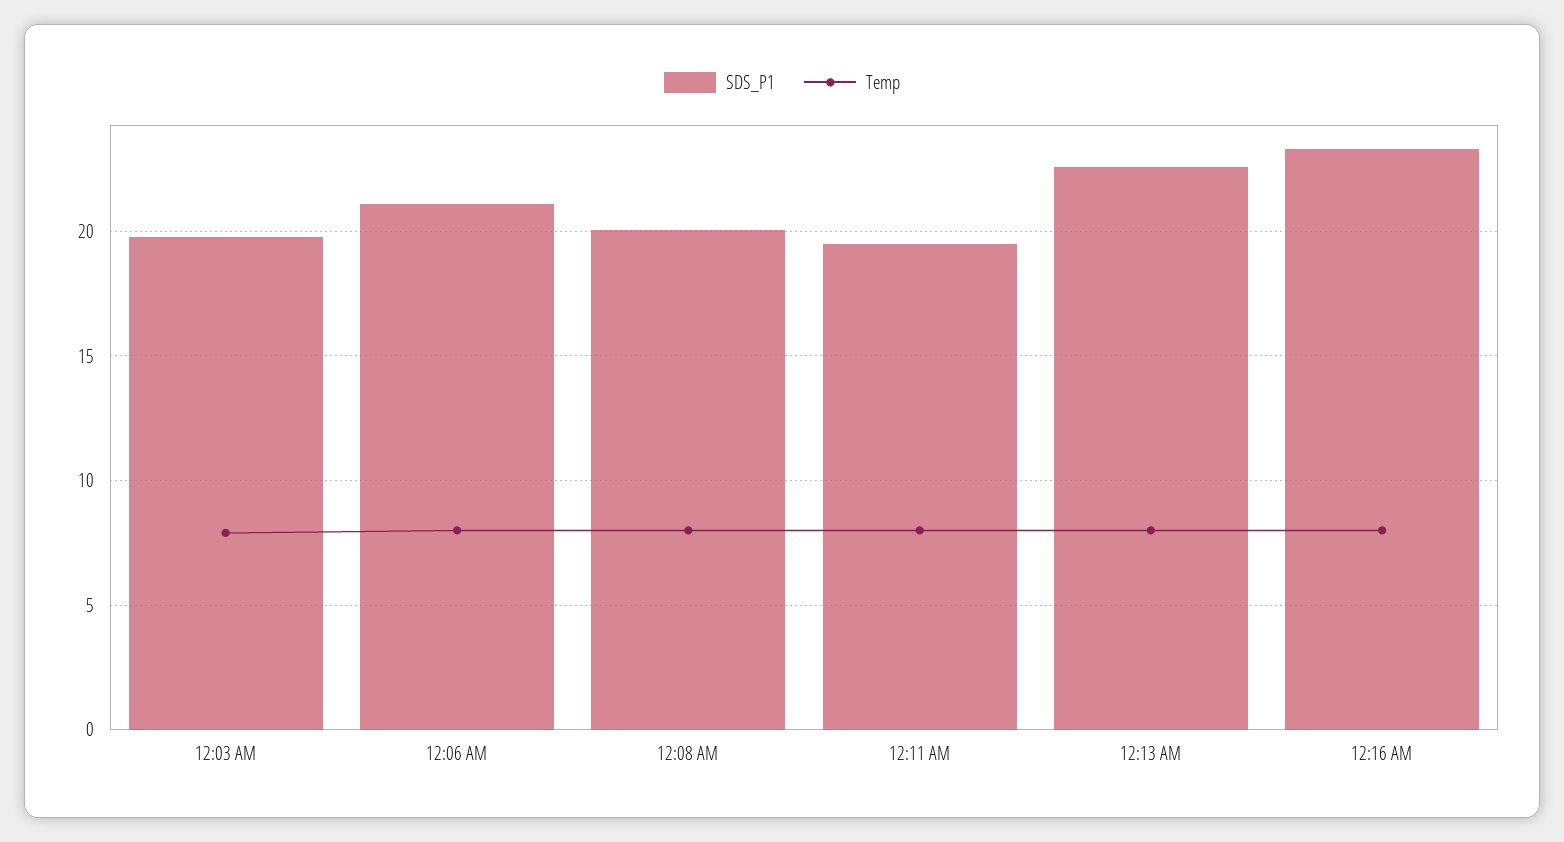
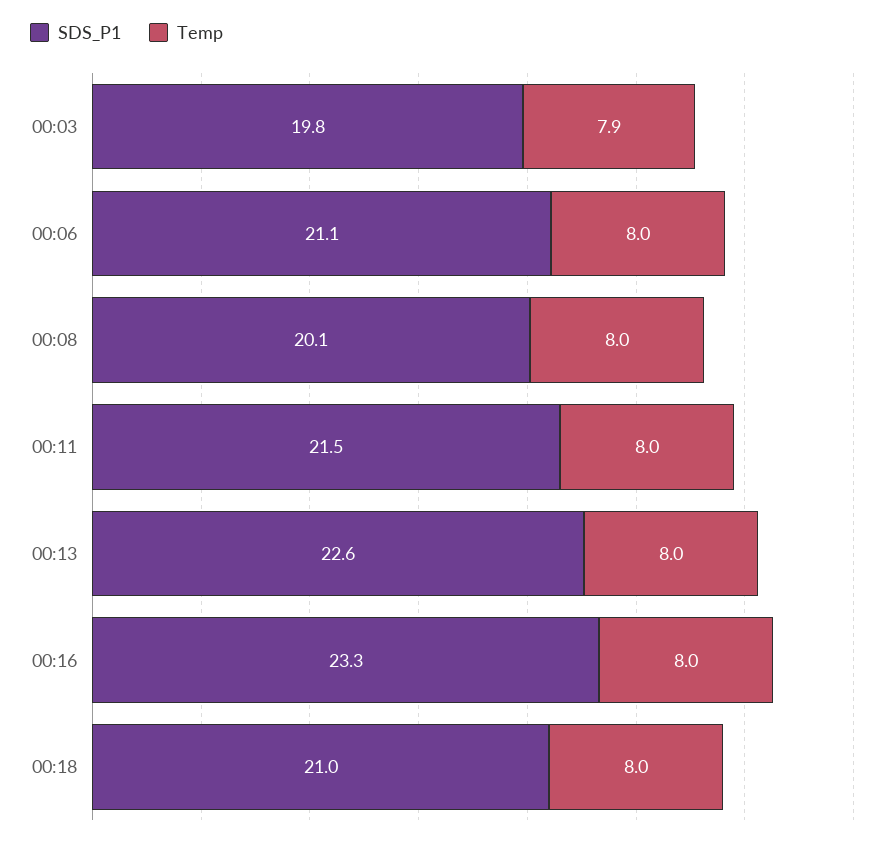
SDS_P1, 12:11 AM: 19.5 -> 21.5
SDS_P1, 00:18: none -> 21
Temp, 00:18: none -> 8

